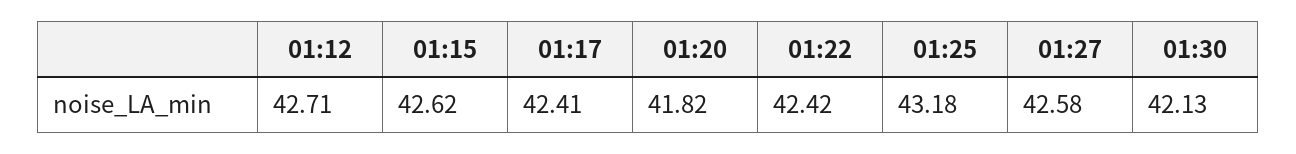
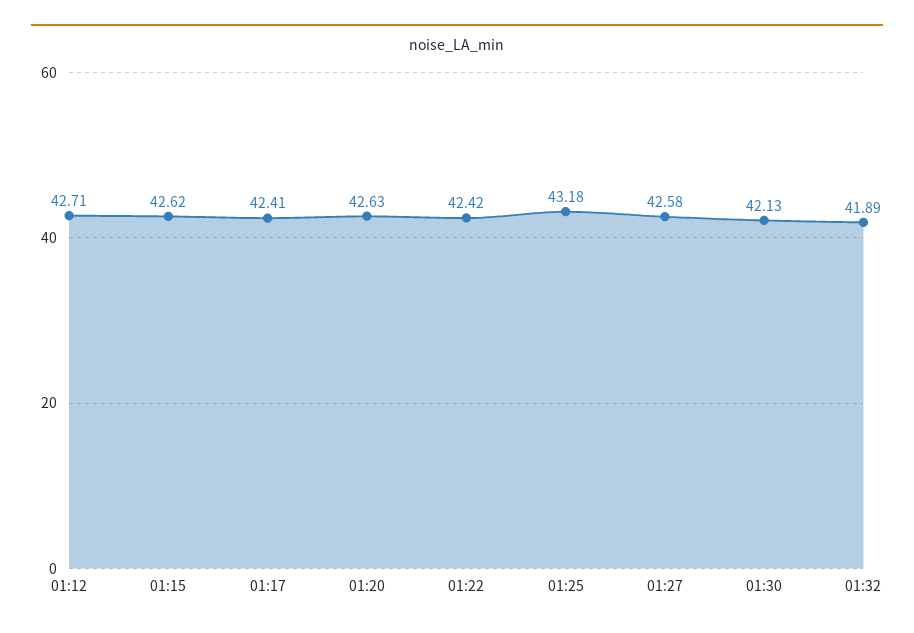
01:20: 41.82 -> 42.63
01:32: none -> 41.89

